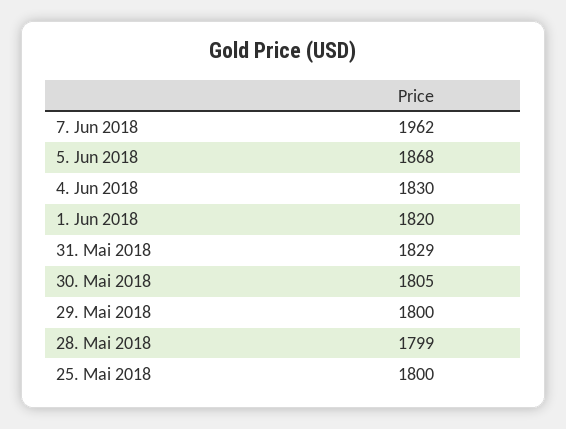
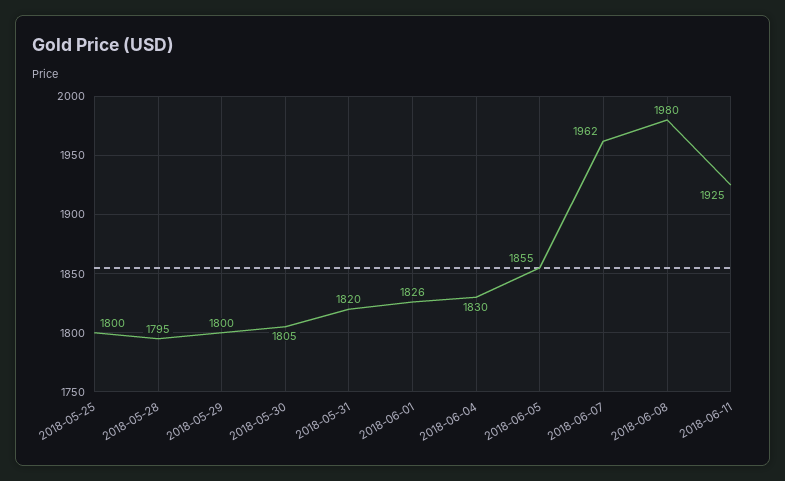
5. Jun 2018: 1868 -> 1855
1. Jun 2018: 1820 -> 1826
31. Mai 2018: 1829 -> 1820
28. Mai 2018: 1799 -> 1795
2018-06-08: none -> 1980
2018-06-11: none -> 1925

